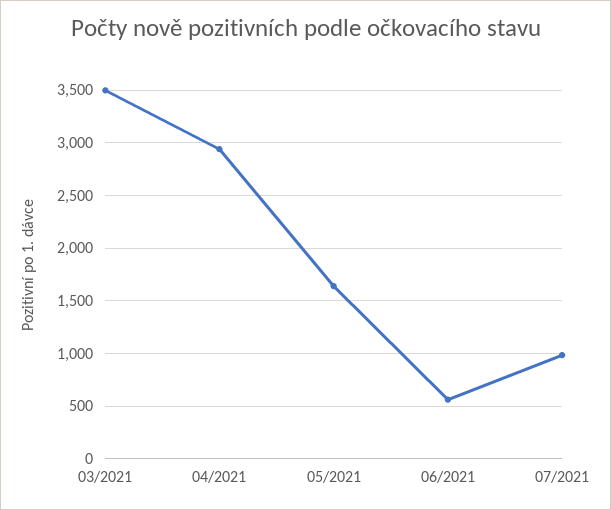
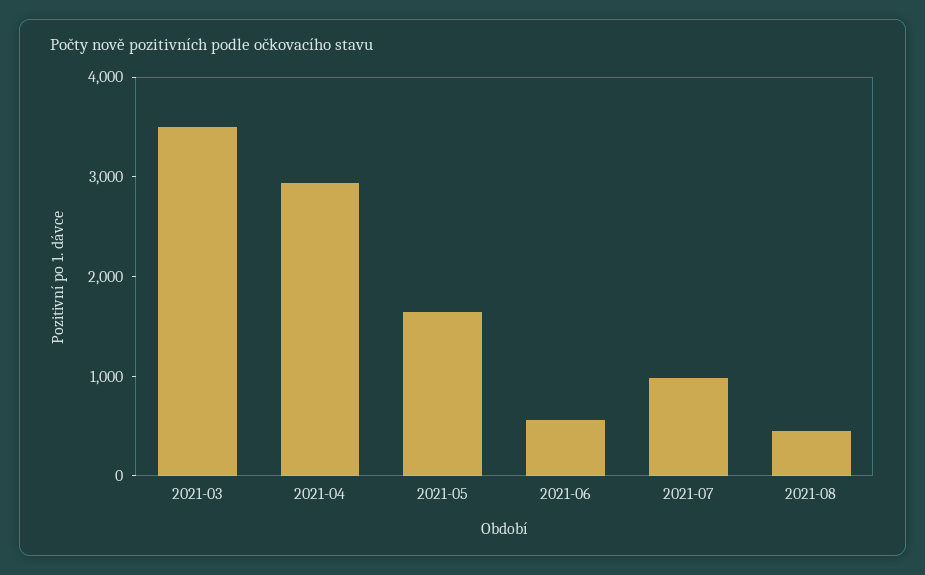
2021-08: none -> 400

